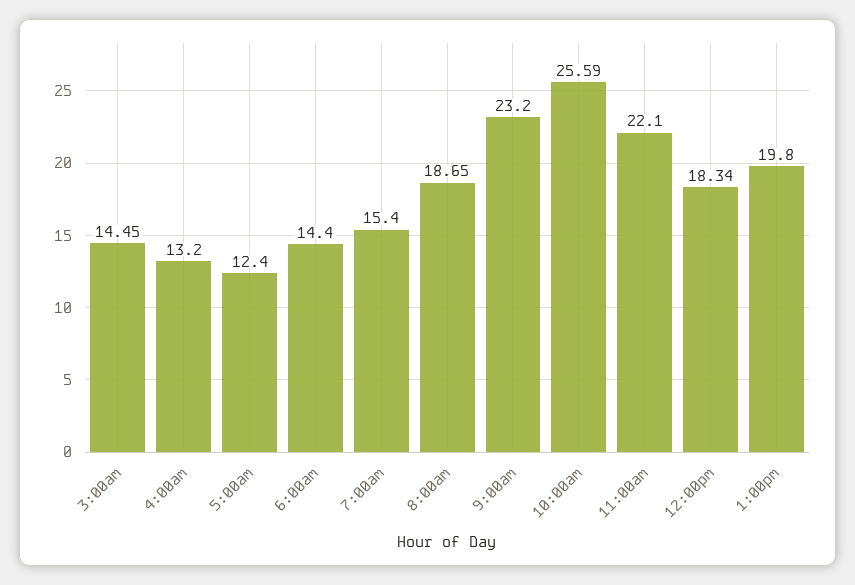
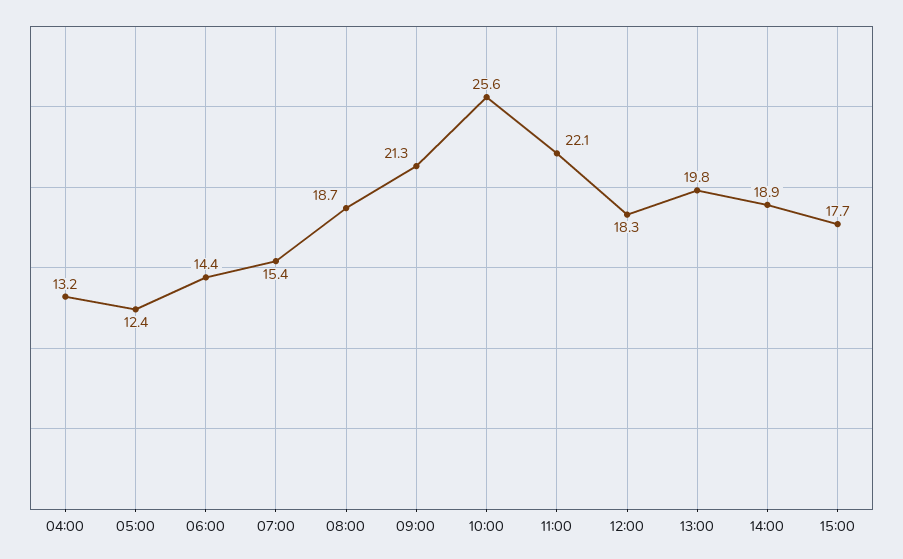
3:00am: 14.45 -> none
9:00am: 23.2 -> 21.3
14:00: none -> 18.9
15:00: none -> 17.7

